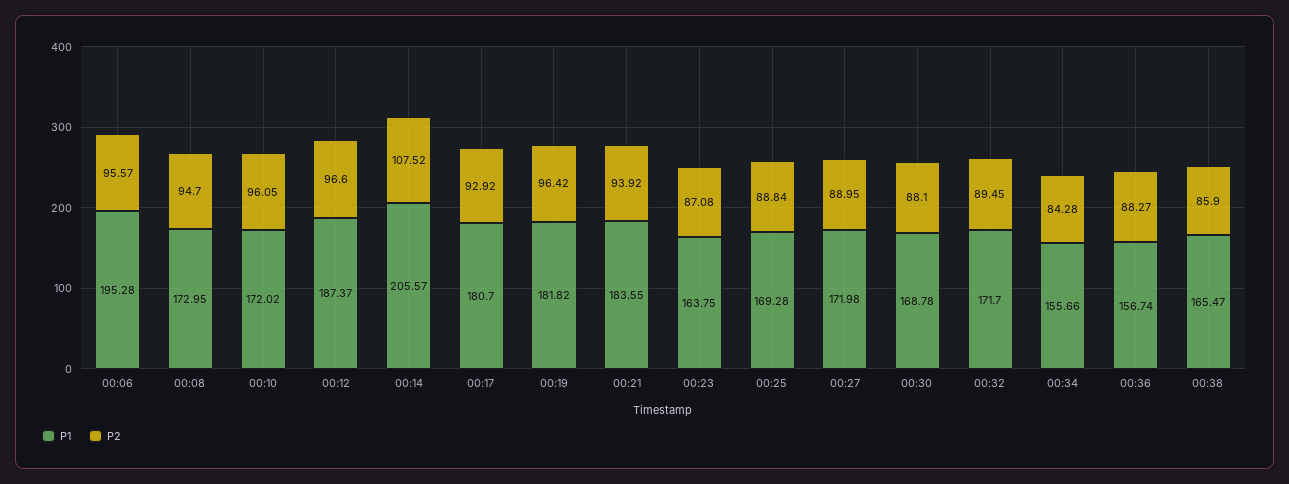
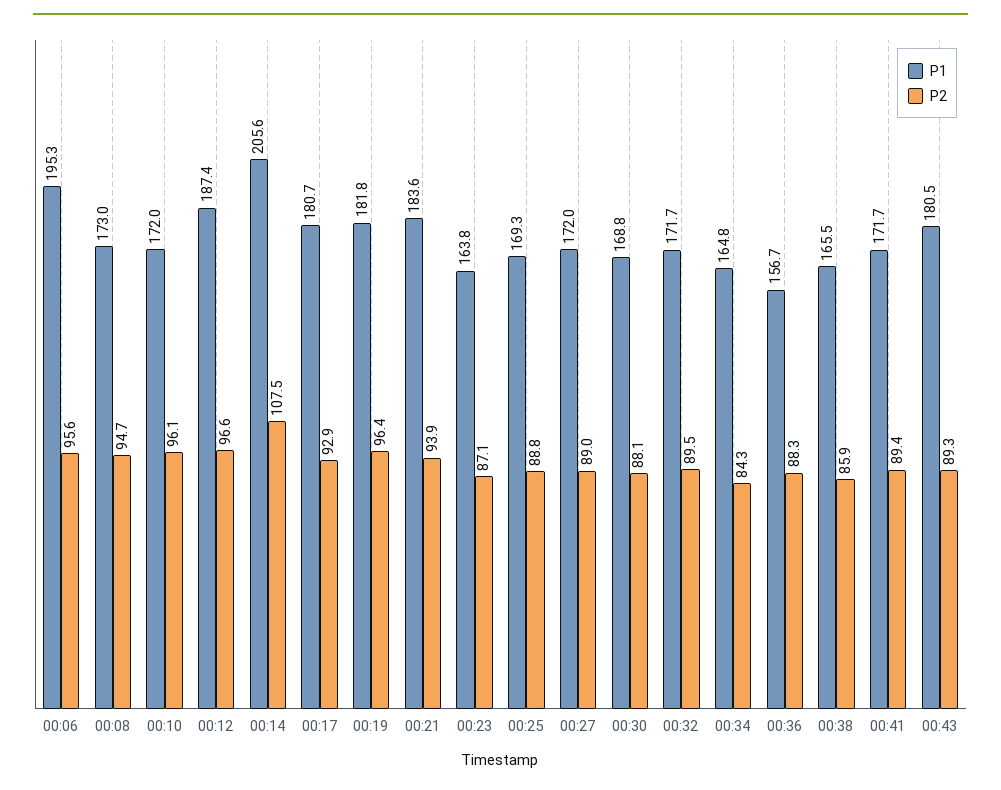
P1, 00:34: 155.66 -> 164.8
P1, 00:41: none -> 171.7
P2, 00:41: none -> 89.4
P1, 00:43: none -> 180.5
P2, 00:43: none -> 89.3

